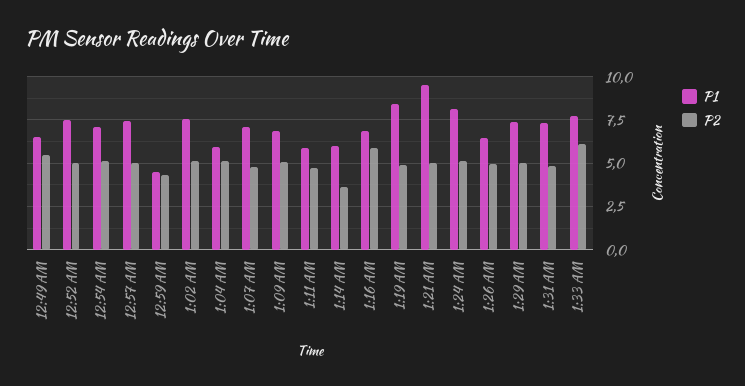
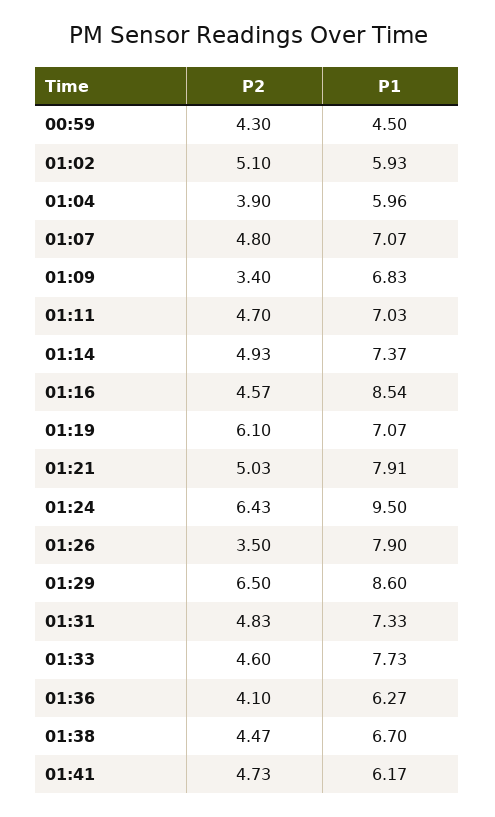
P1, 12:49 AM: 6.5 -> none
P2, 12:49 AM: 5.5 -> none
P1, 12:52 AM: 7.5 -> none
P2, 12:52 AM: 5 -> none
P1, 12:54 AM: 7 -> none
P2, 12:54 AM: 5 -> none
P1, 12:57 AM: 7.5 -> none
P2, 12:57 AM: 5 -> none
P1, 1:02 AM: 7.5 -> 5.93
P2, 1:04 AM: 5 -> 3.9
P2, 1:09 AM: 5 -> 3.4
P1, 1:11 AM: 6 -> 7.03
P1, 1:14 AM: 6 -> 7.37
P2, 1:14 AM: 3.5 -> 4.93
P1, 1:16 AM: 7 -> 8.54
P2, 1:16 AM: 6 -> 4.57
P1, 1:19 AM: 8.5 -> 7.07
P2, 1:19 AM: 5 -> 6.1
P1, 1:21 AM: 9.5 -> 7.91
P1, 1:24 AM: 8 -> 9.5
P2, 1:24 AM: 5 -> 6.43
P1, 1:26 AM: 6.5 -> 7.9
P2, 1:26 AM: 5 -> 3.5
P1, 1:29 AM: 7.5 -> 8.6
P2, 1:29 AM: 5 -> 6.5
P2, 1:33 AM: 6 -> 4.6
P2, 01:36: none -> 4.1
P1, 01:36: none -> 6.27
P2, 01:38: none -> 4.47
P1, 01:38: none -> 6.7
P2, 01:41: none -> 4.73
P1, 01:41: none -> 6.17

